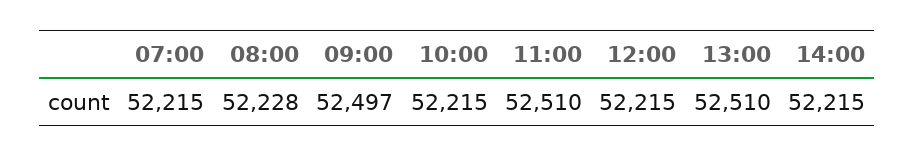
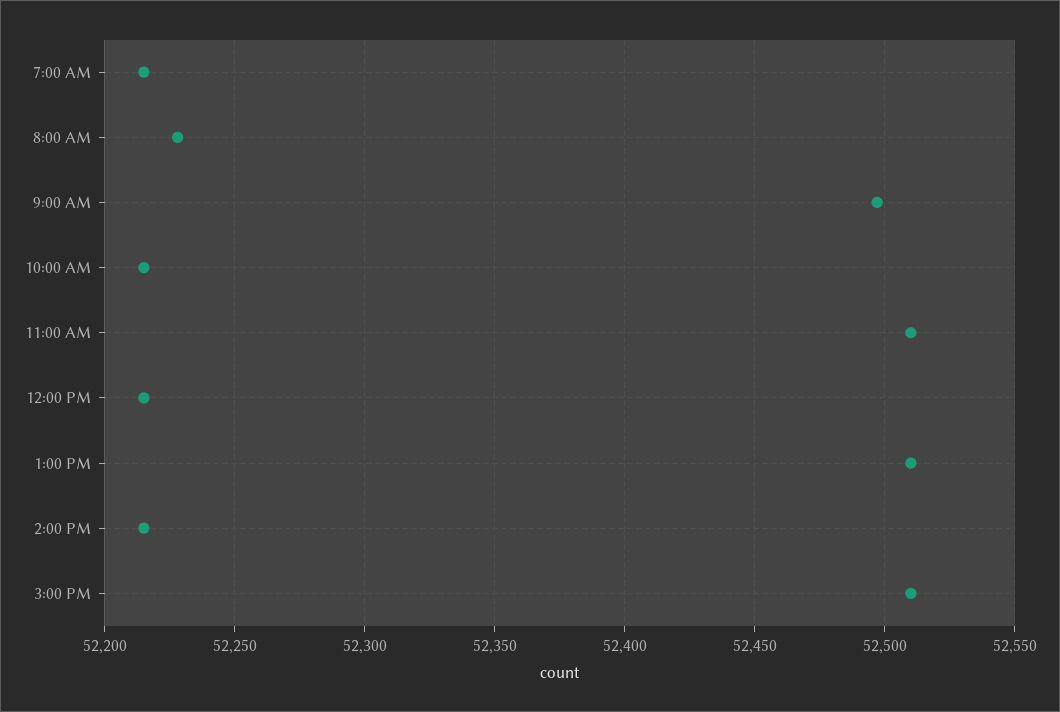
3:00 PM: none -> 52510

